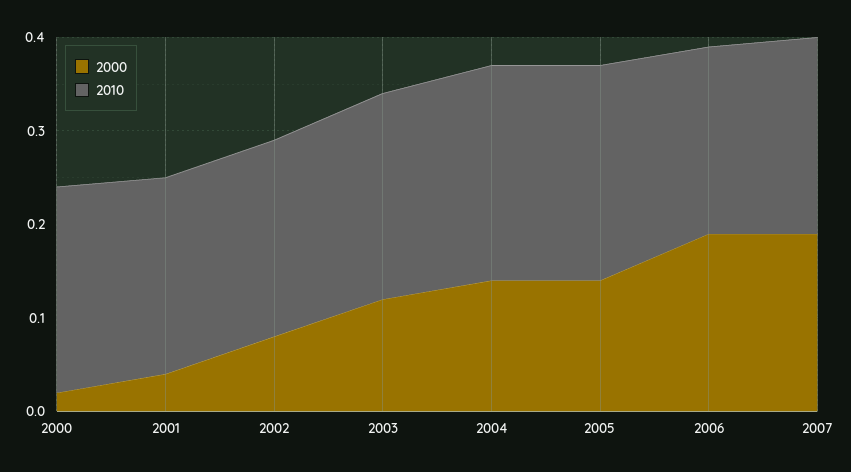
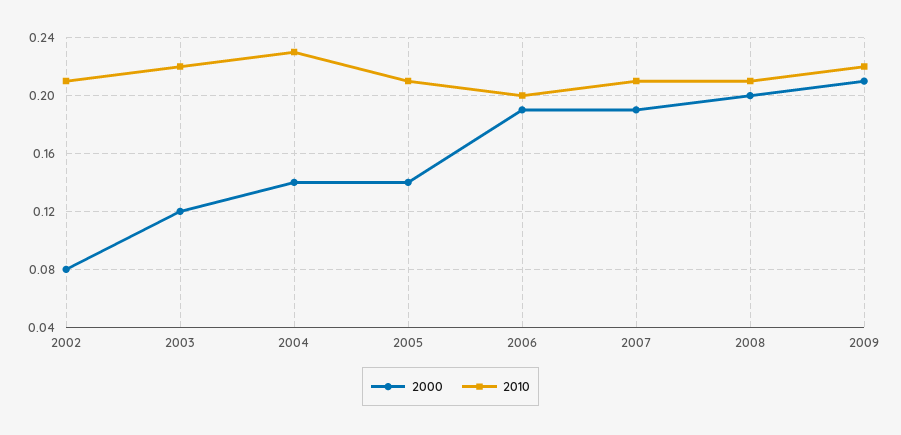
2000, 2000: 0.02 -> none
2010, 2000: 0.22 -> none
2000, 2001: 0.04 -> none
2010, 2001: 0.21 -> none
2010, 2005: 0.23 -> 0.21
2000, 2008: none -> 0.2
2010, 2008: none -> 0.21
2000, 2009: none -> 0.21
2010, 2009: none -> 0.22

